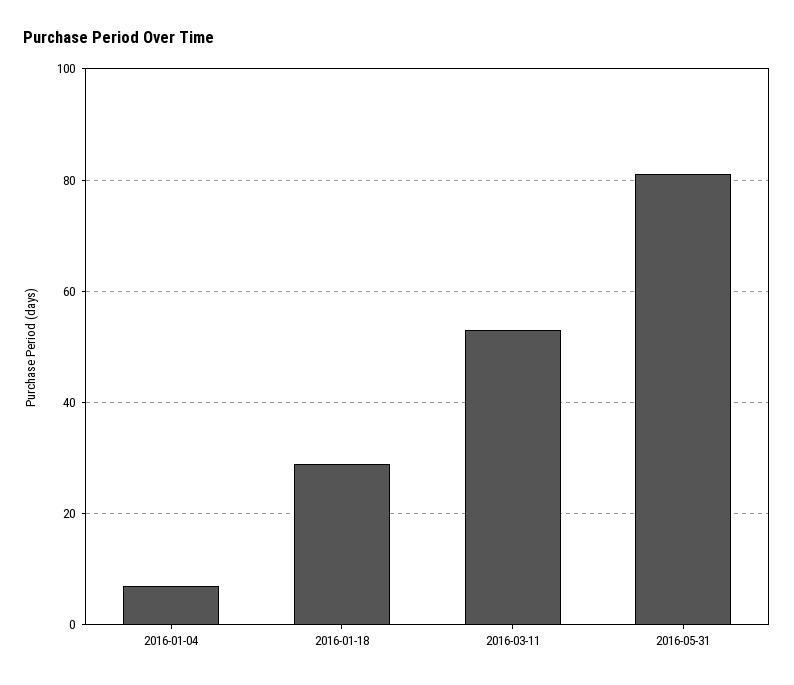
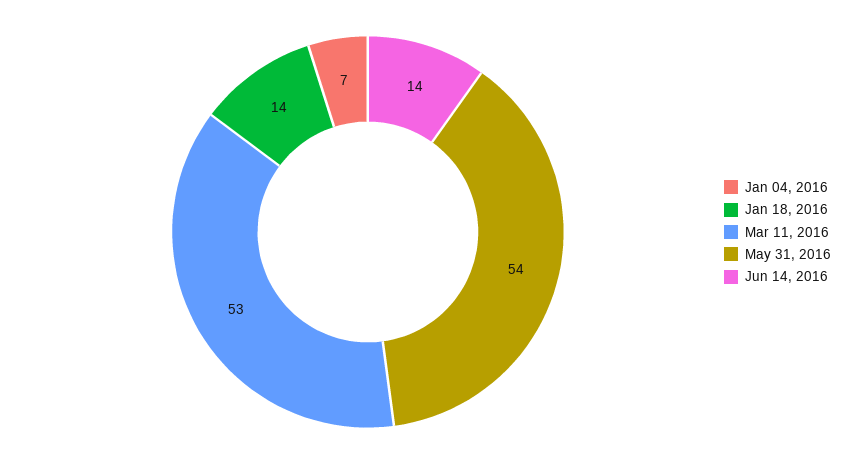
2016-01-18: 30 -> 14
2016-05-31: 80 -> 54
Jun 14, 2016: none -> 14

